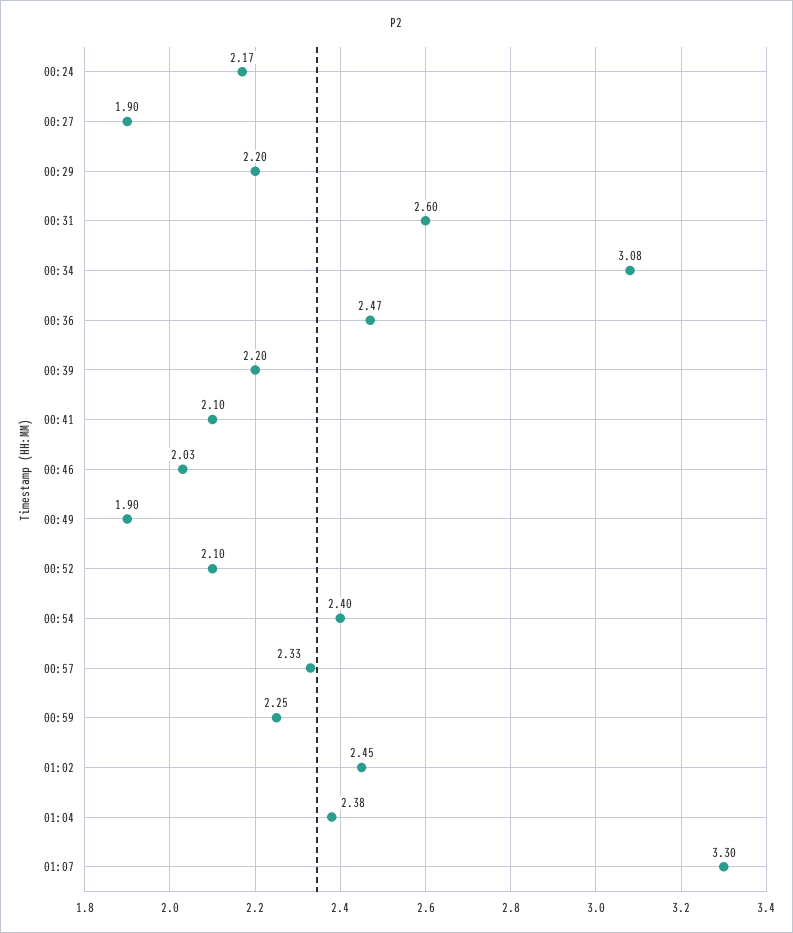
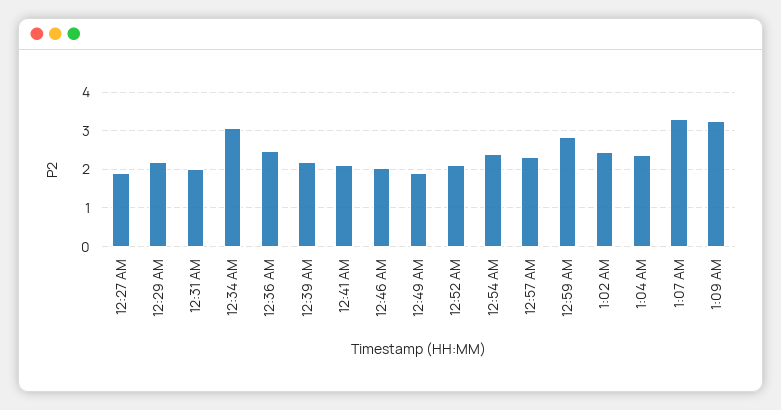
00:24: 2.17 -> none
00:31: 2.6 -> 2
00:59: 2.25 -> 2.8
1:09 AM: none -> 3.2

